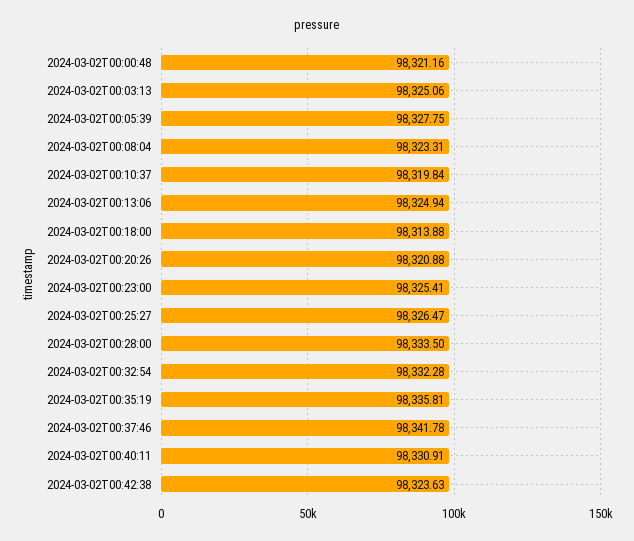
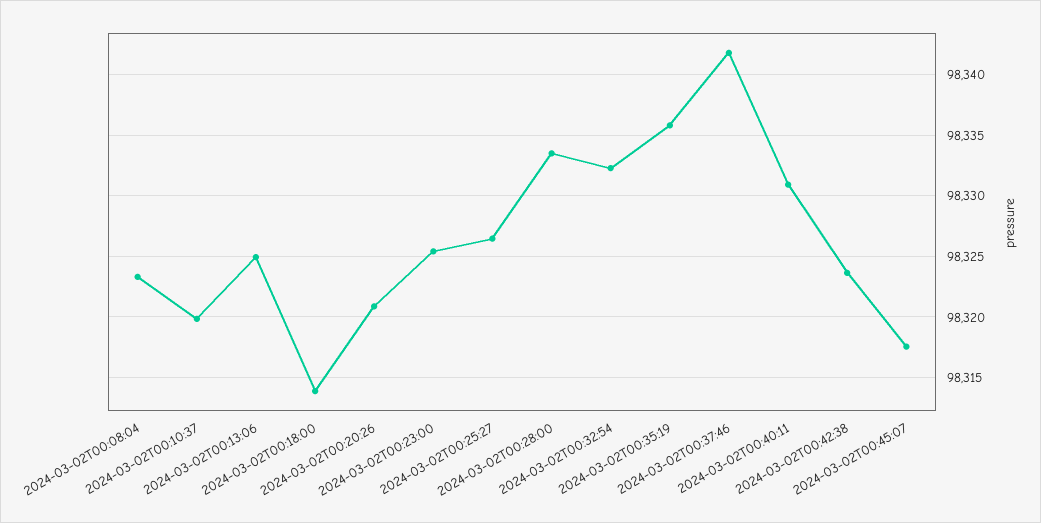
2024-03-02T00:00:48: 98321.16 -> none
2024-03-02T00:03:13: 98325.06 -> none
2024-03-02T00:05:39: 98327.75 -> none
2024-03-02T00:45:07: none -> 98317.5

